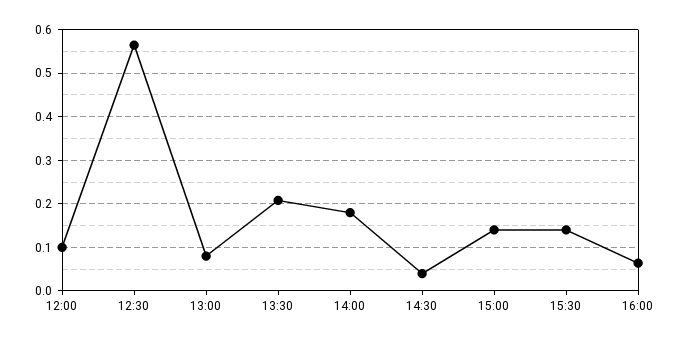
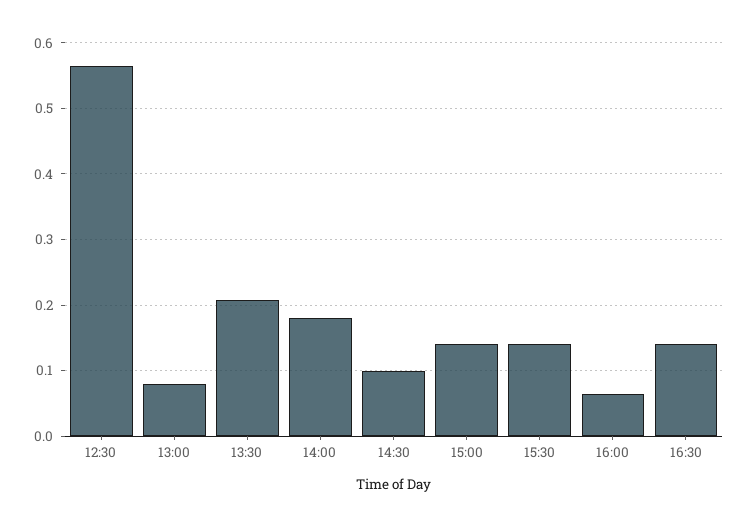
12:00: 0.1 -> none
14:30: 0.04 -> 0.1
16:30: none -> 0.14

